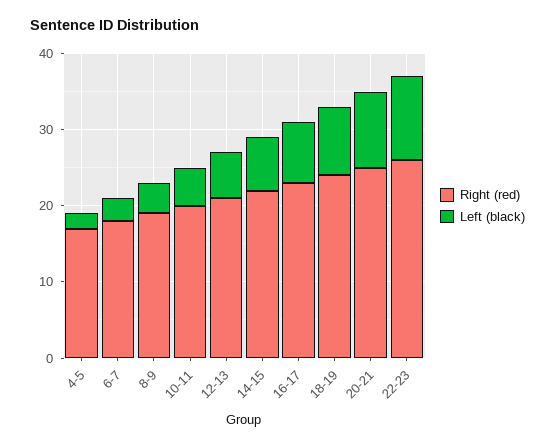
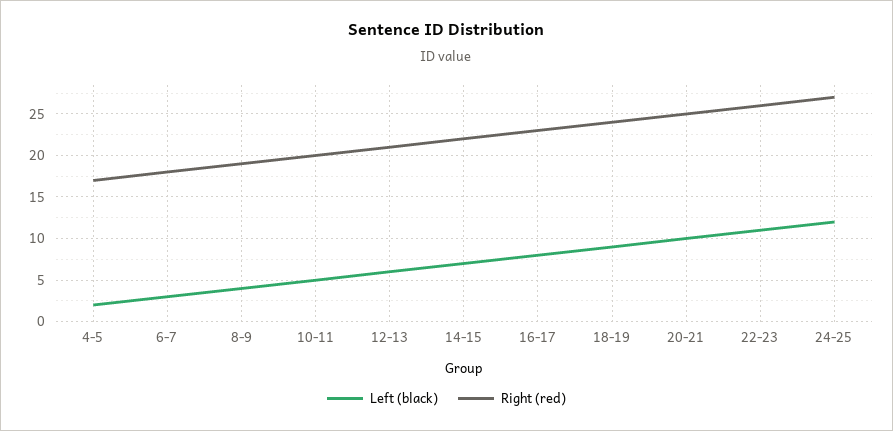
Left (black), 24-25: none -> 12
Right (red), 24-25: none -> 27

